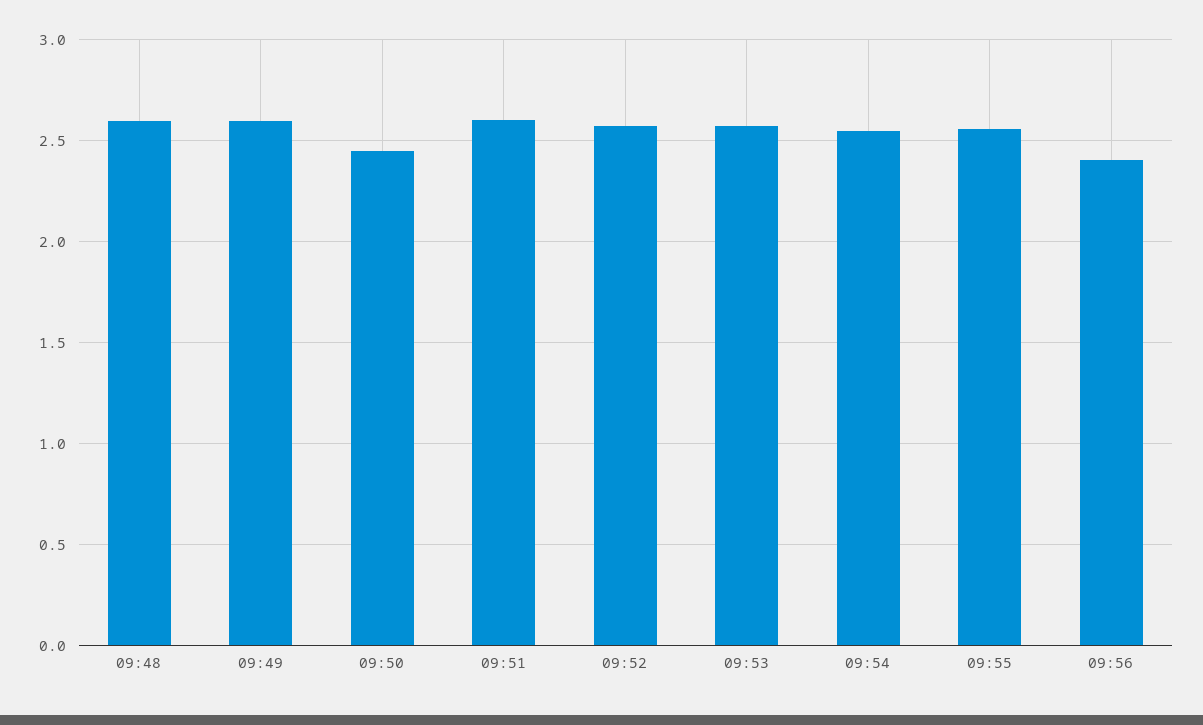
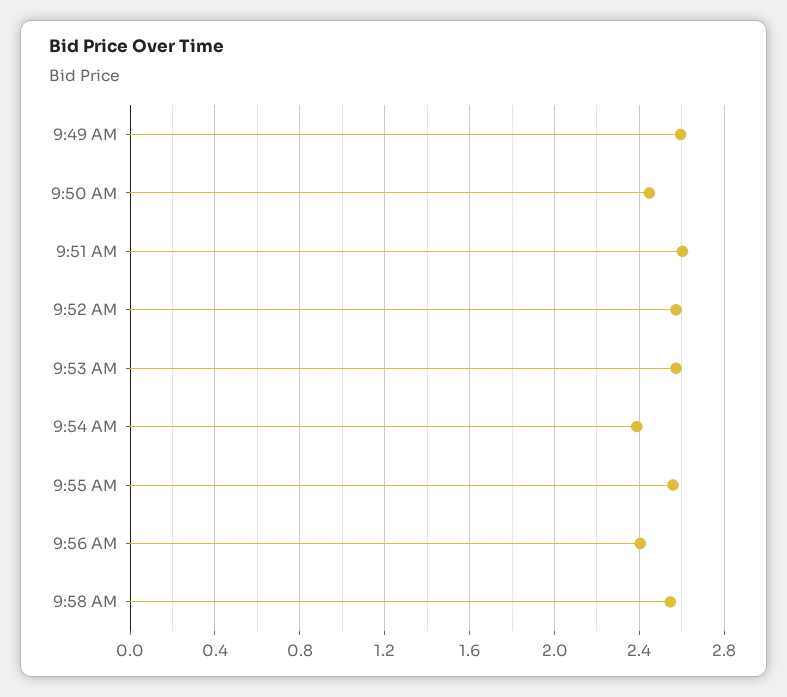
09:48: 2.6 -> none
09:54: 2.55 -> 2.4
9:58 AM: none -> 2.55

